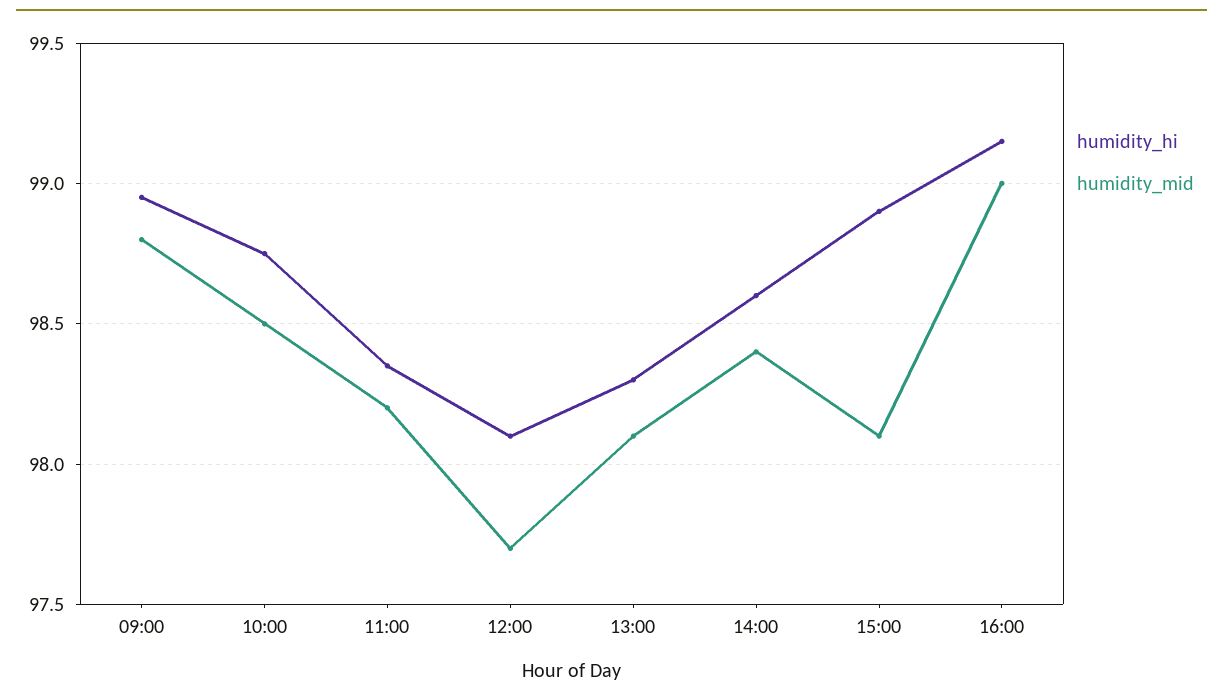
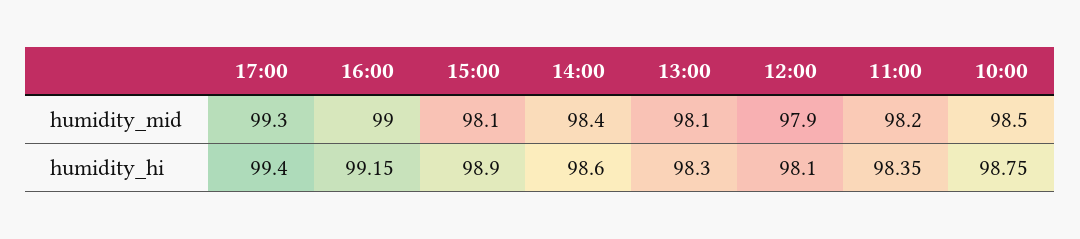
humidity_hi, 09:00: 98.95 -> none
humidity_mid, 09:00: 98.8 -> none
humidity_mid, 12:00: 97.7 -> 97.9
humidity_mid, 17:00: none -> 99.3
humidity_hi, 17:00: none -> 99.4

